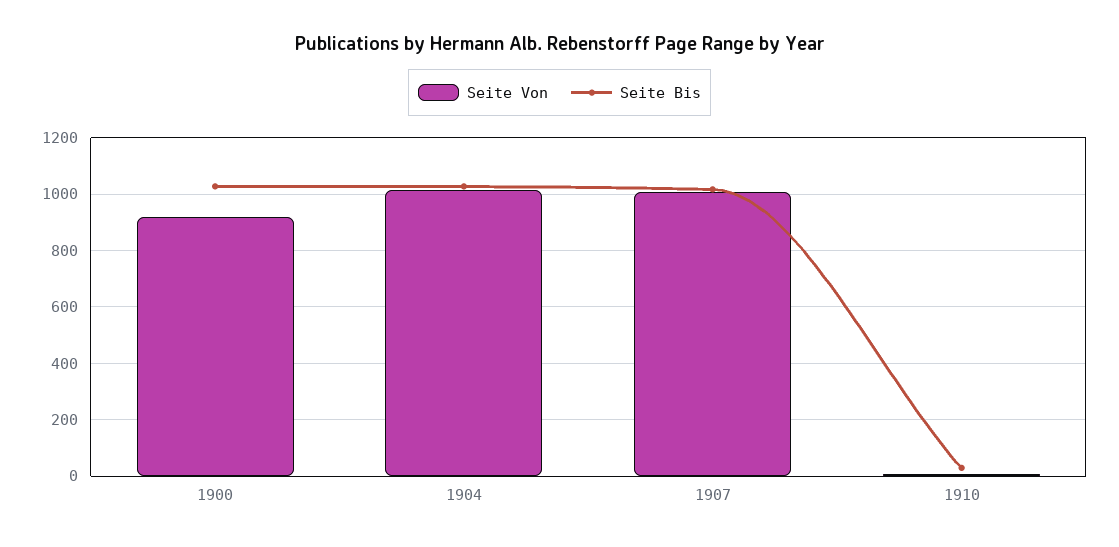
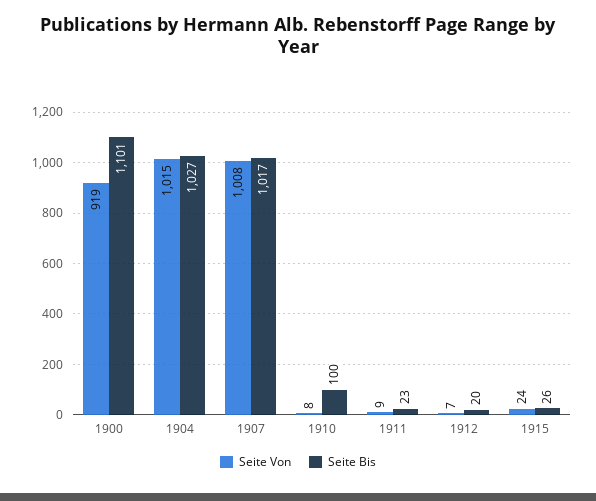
Seite Bis, 1900: 1025 -> 1101
Seite Bis, 1910: 25 -> 100
Seite Von, 1911: none -> 9
Seite Bis, 1911: none -> 23
Seite Von, 1912: none -> 7
Seite Bis, 1912: none -> 20
Seite Von, 1915: none -> 24
Seite Bis, 1915: none -> 26

